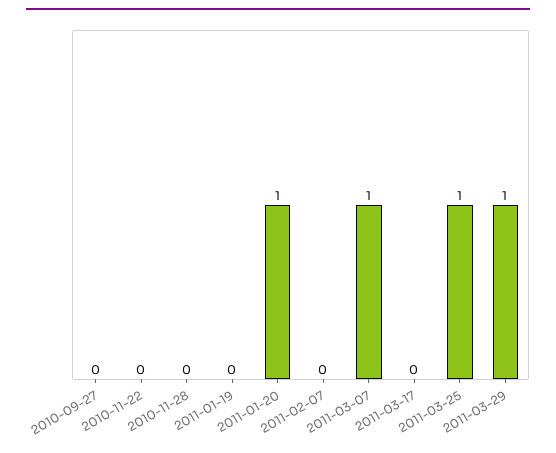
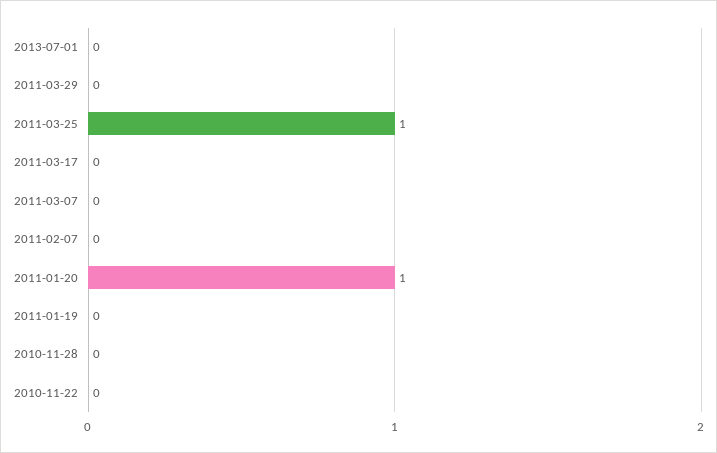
2010-09-27: 0 -> none
2011-03-07: 1 -> 0
2011-03-29: 1 -> 0
2013-07-01: none -> 0

